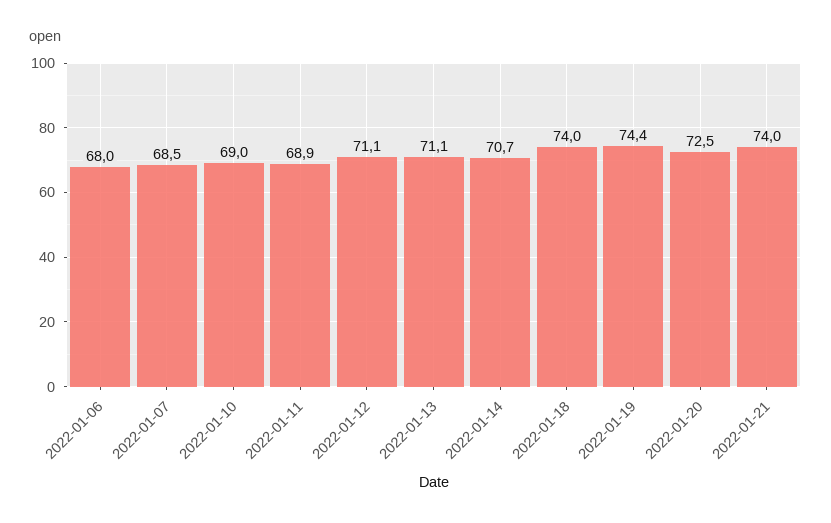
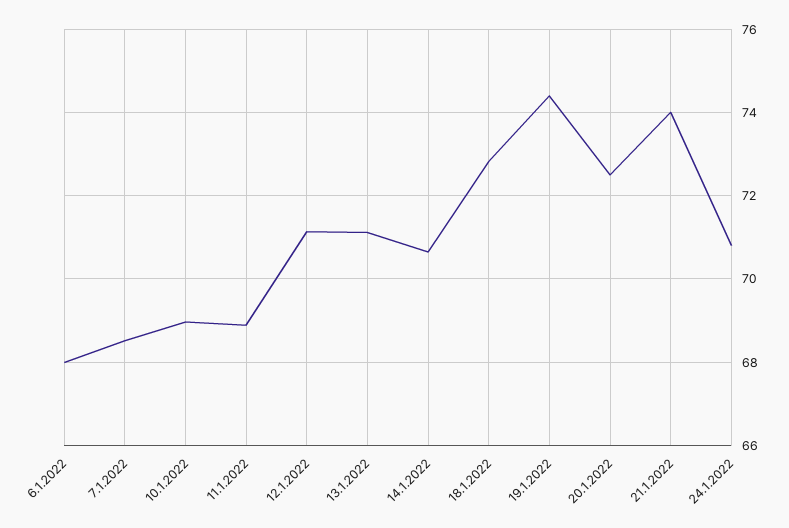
2022-01-18: 74 -> 72.8
24.1.2022: none -> 70.8

